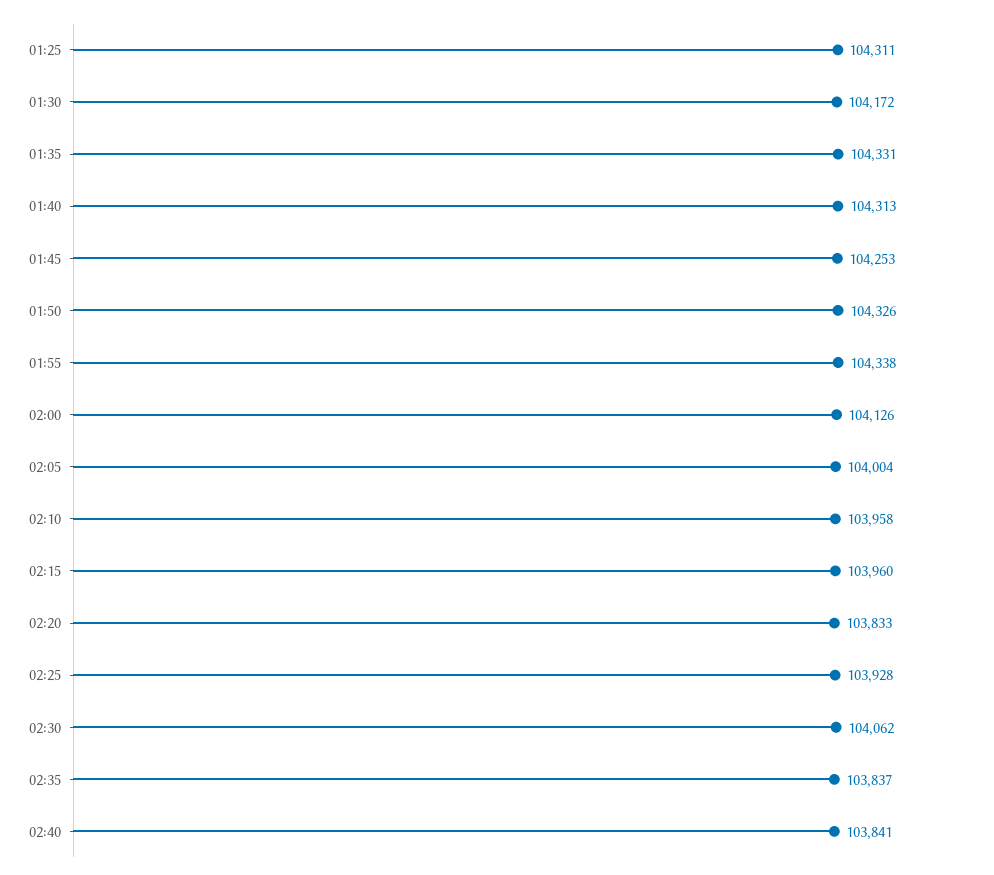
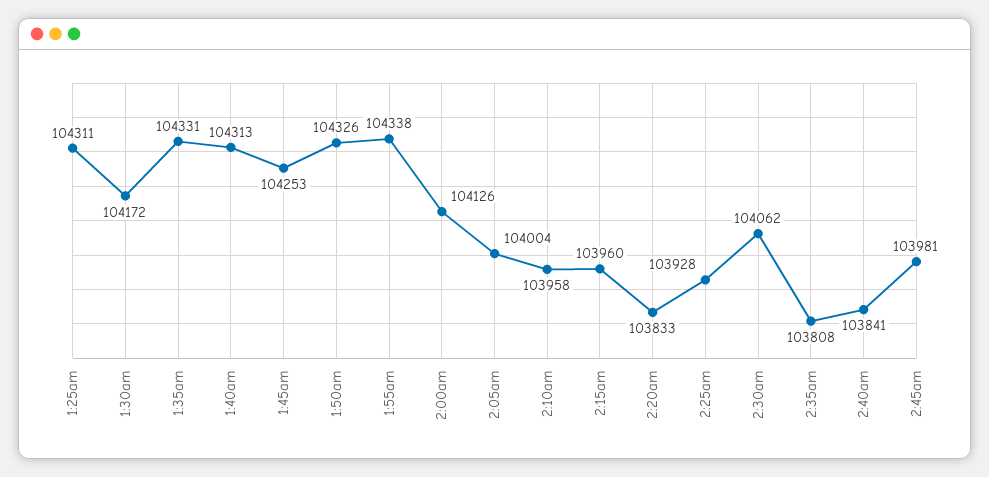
02:35: 103837 -> 103808
2:45am: none -> 103981

